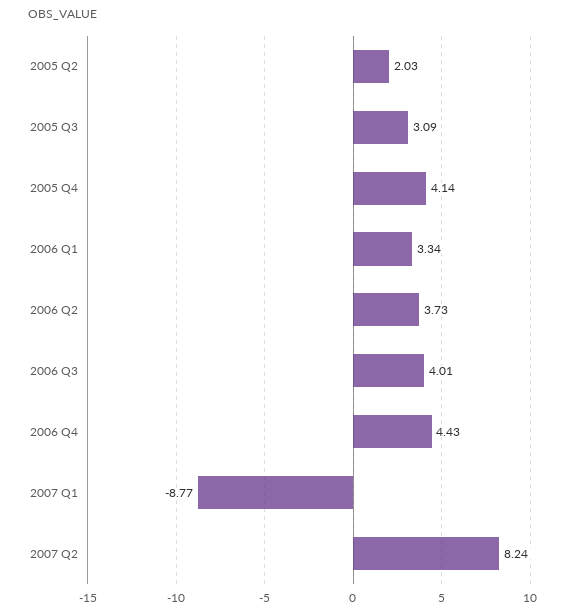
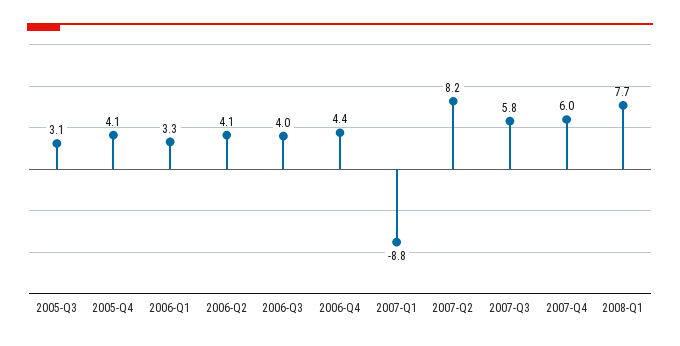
2005 Q2: 2.03 -> none
2006 Q2: 3.73 -> 4.1
2007-Q3: none -> 5.8
2007-Q4: none -> 6
2008-Q1: none -> 7.7

